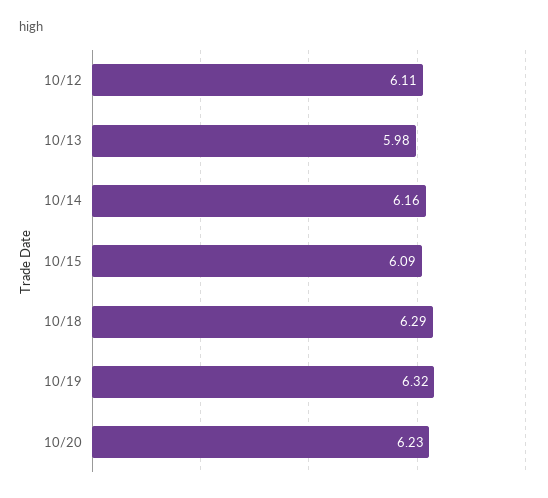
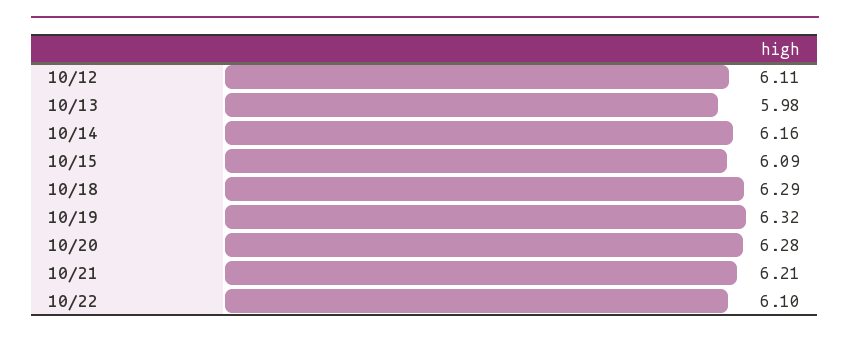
10/20: 6.23 -> 6.28
10/21: none -> 6.21
10/22: none -> 6.1

